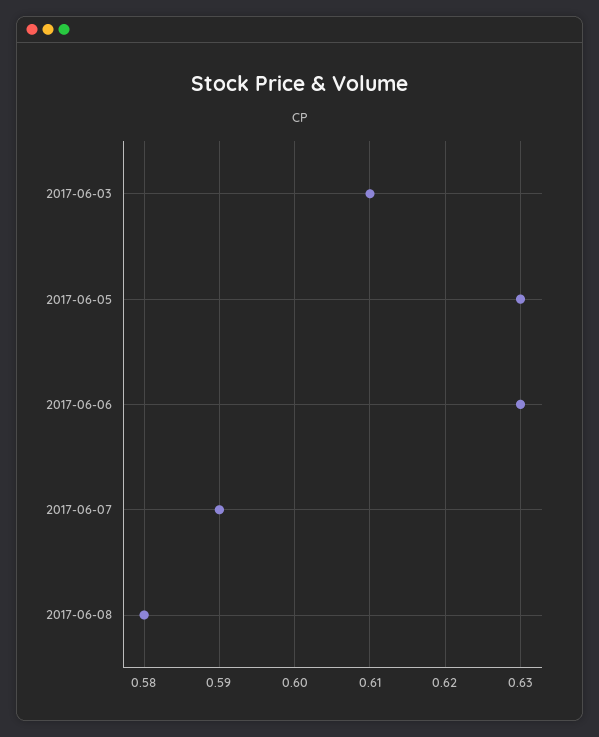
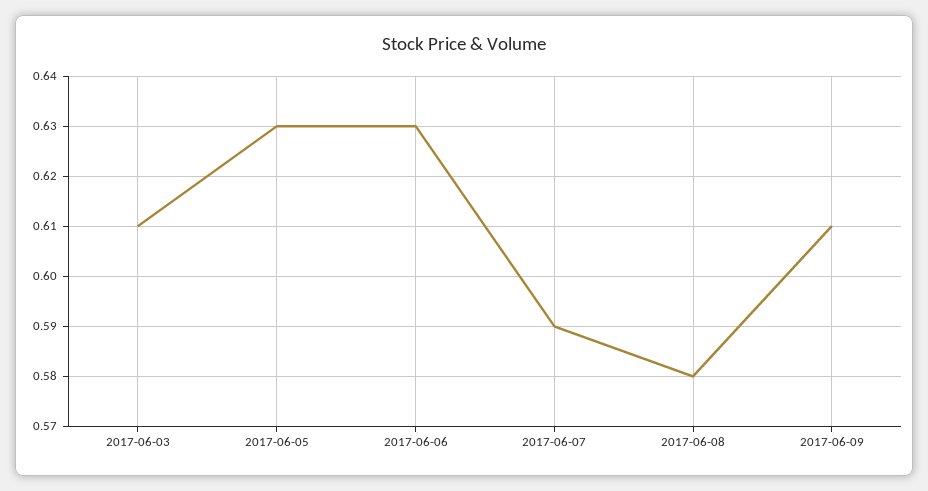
2017-06-09: none -> 0.61

